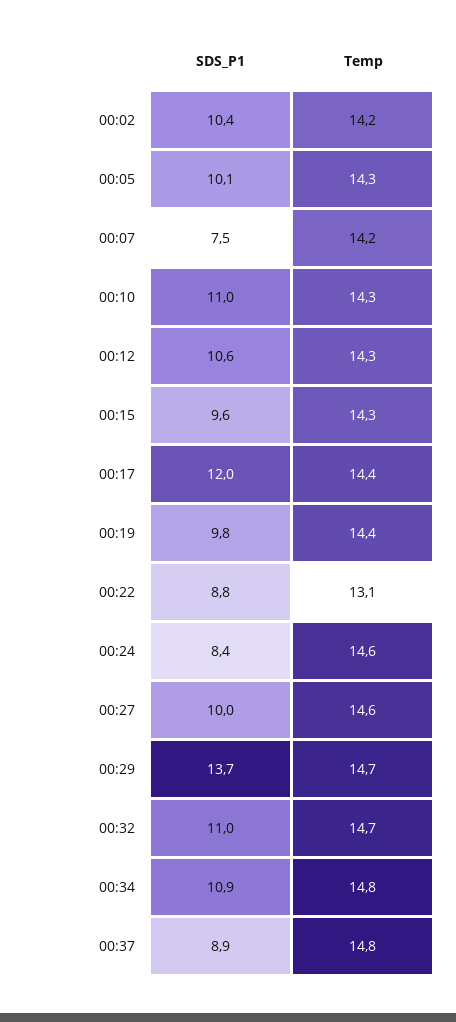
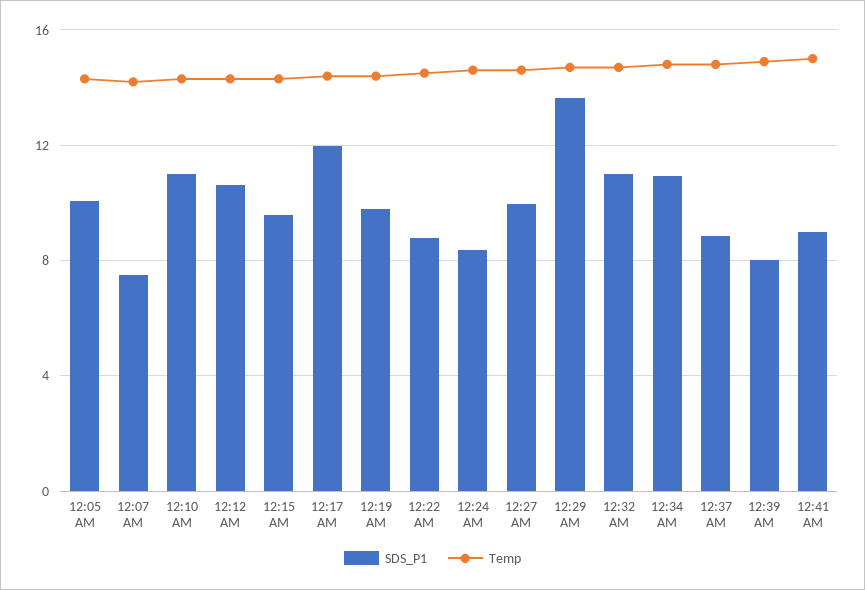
SDS_P1, 00:02: 10.4 -> none
Temp, 00:02: 14.2 -> none
Temp, 00:22: 13.1 -> 14.5
SDS_P1, 12:39 AM: none -> 8
Temp, 12:39 AM: none -> 15
SDS_P1, 12:41 AM: none -> 9
Temp, 12:41 AM: none -> 15

